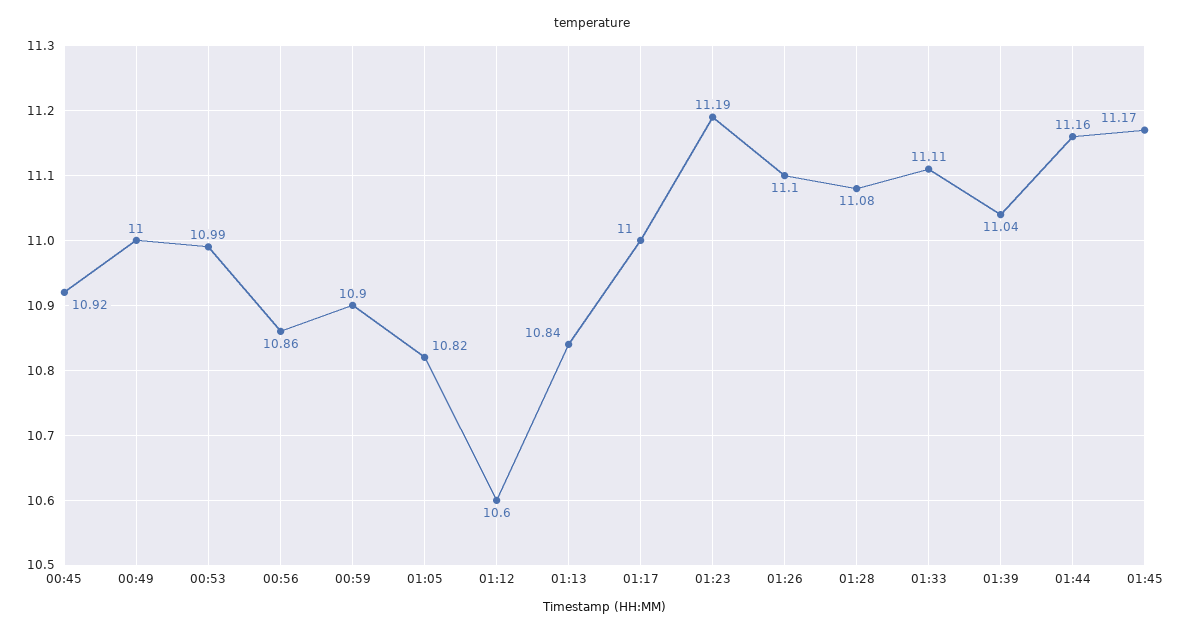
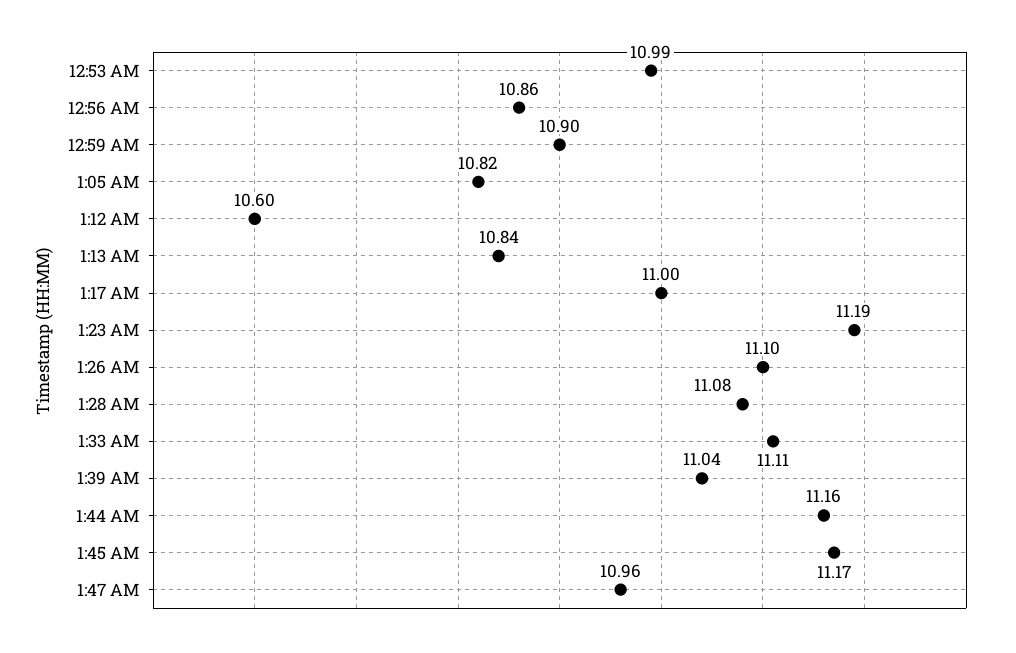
00:45: 10.92 -> none
00:49: 11 -> none
1:47 AM: none -> 10.96

